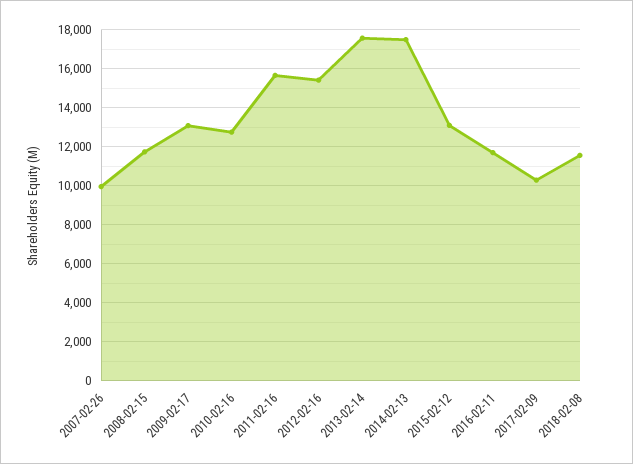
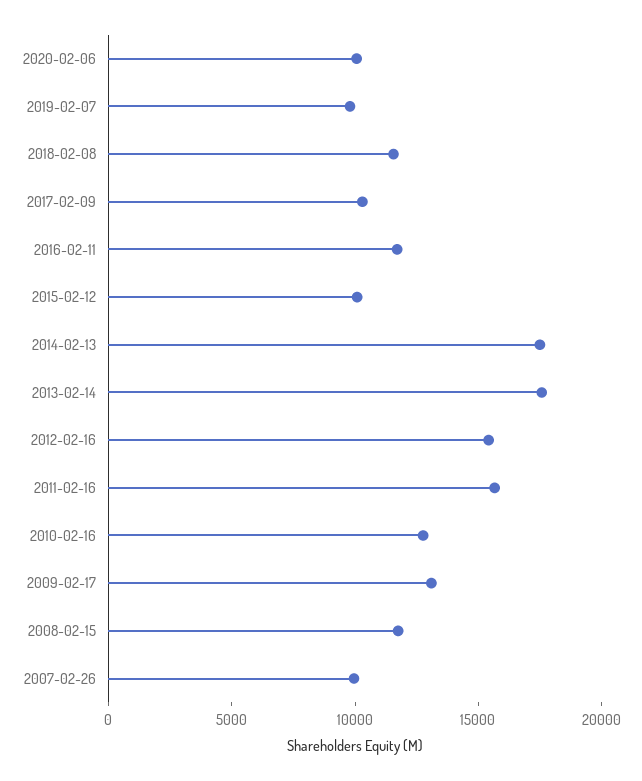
2015-02-12: 13000 -> 10000
2020-02-06: none -> 10000
2019-02-07: none -> 10000

